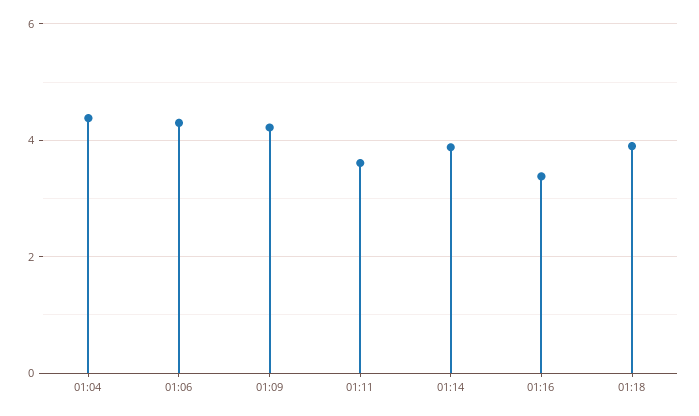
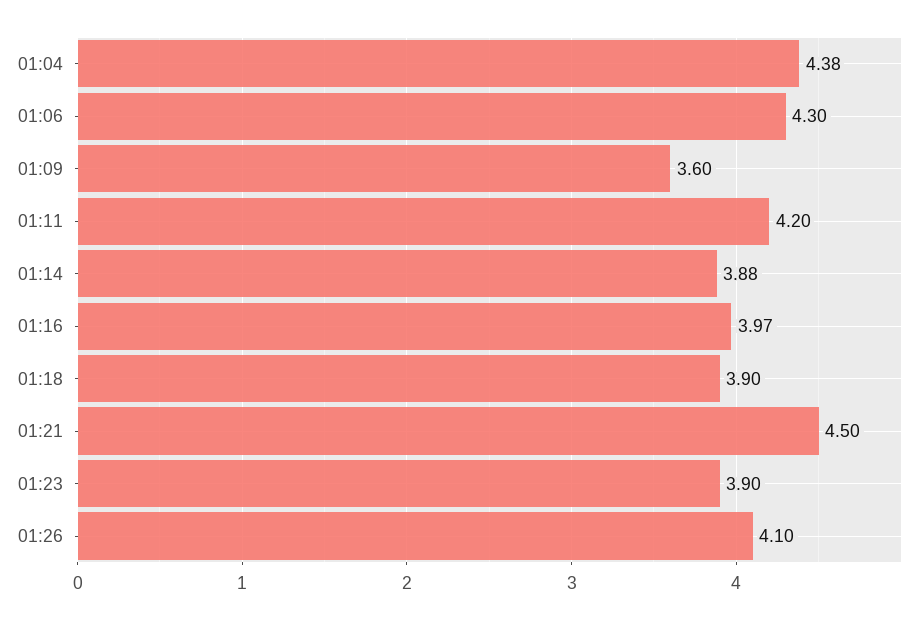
01:09: 4.2 -> 3.6
01:11: 3.6 -> 4.2
01:16: 3.4 -> 3.97
01:21: none -> 4.5
01:23: none -> 3.9
01:26: none -> 4.1

